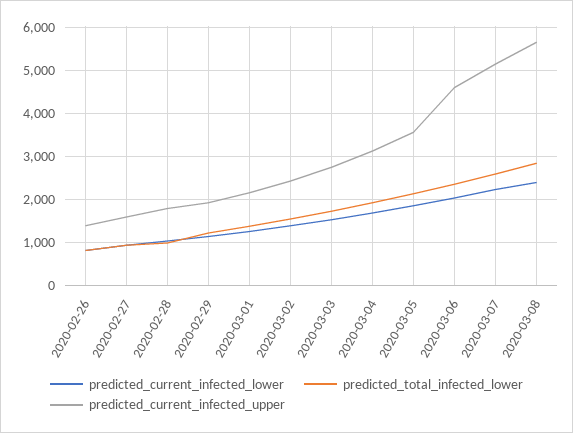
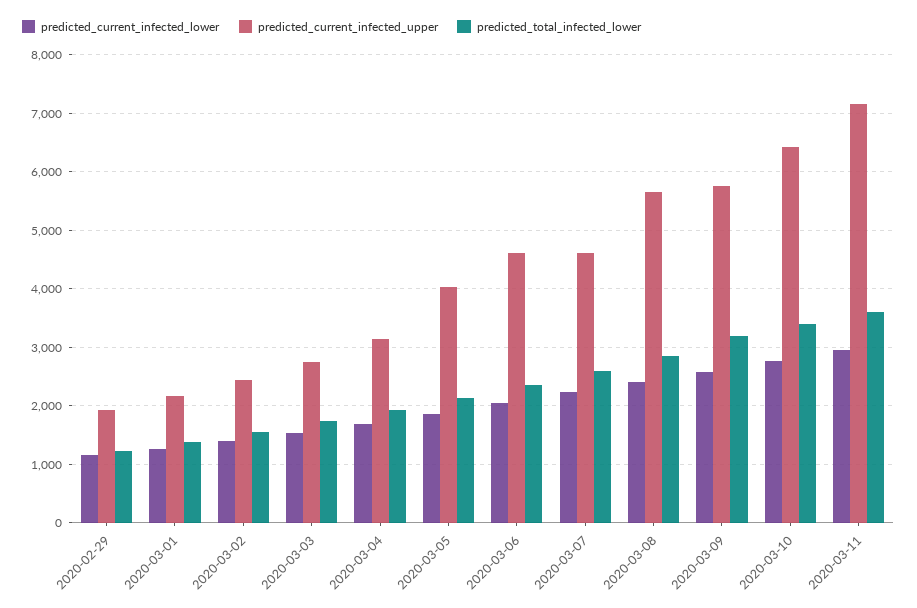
predicted_current_infected_lower, 2020-02-26: 800 -> none
predicted_total_infected_lower, 2020-02-26: 800 -> none
predicted_current_infected_upper, 2020-02-26: 1400 -> none
predicted_current_infected_lower, 2020-02-27: 1000 -> none
predicted_total_infected_lower, 2020-02-27: 1000 -> none
predicted_current_infected_upper, 2020-02-27: 1600 -> none
predicted_current_infected_lower, 2020-02-28: 1000 -> none
predicted_total_infected_lower, 2020-02-28: 1000 -> none
predicted_current_infected_upper, 2020-02-28: 1800 -> none
predicted_current_infected_upper, 2020-03-05: 3600 -> 4000
predicted_current_infected_upper, 2020-03-07: 5200 -> 4600
predicted_current_infected_lower, 2020-03-09: none -> 2600
predicted_current_infected_upper, 2020-03-09: none -> 5800
predicted_total_infected_lower, 2020-03-09: none -> 3200
predicted_current_infected_lower, 2020-03-10: none -> 2800
predicted_current_infected_upper, 2020-03-10: none -> 6400
predicted_total_infected_lower, 2020-03-10: none -> 3400
predicted_current_infected_lower, 2020-03-11: none -> 3000
predicted_current_infected_upper, 2020-03-11: none -> 7200
predicted_total_infected_lower, 2020-03-11: none -> 3600

